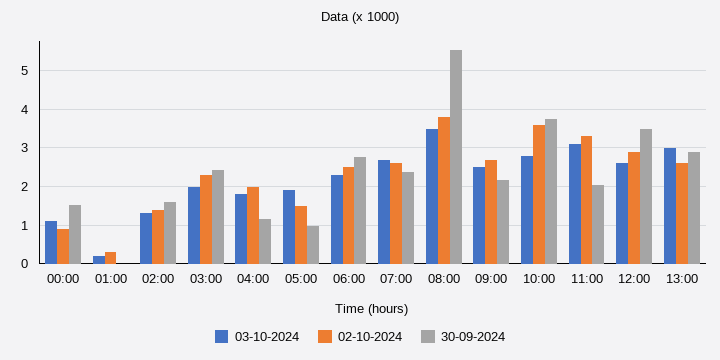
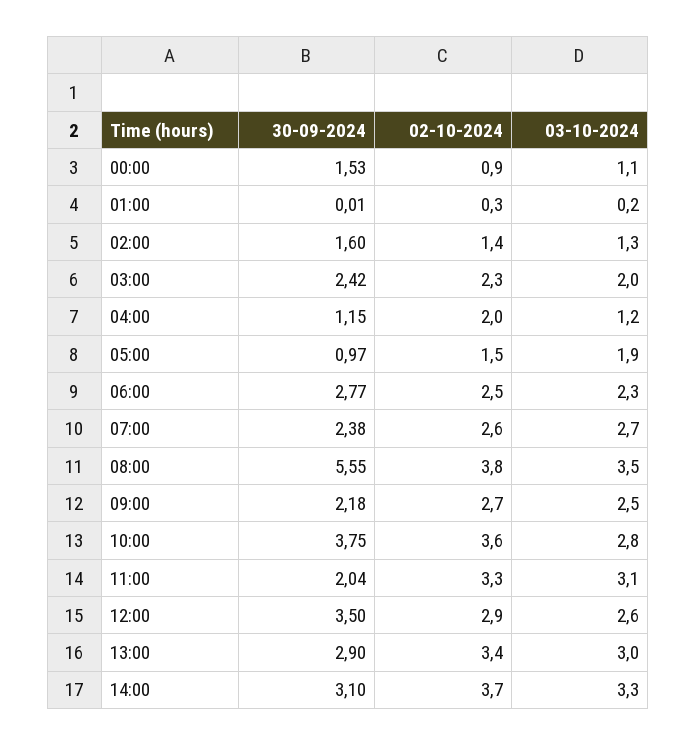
03-10-2024, 04:00: 1.8 -> 1.2
02-10-2024, 13:00: 2.6 -> 3.4
30-09-2024, 14:00: none -> 3.1
02-10-2024, 14:00: none -> 3.7
03-10-2024, 14:00: none -> 3.3

